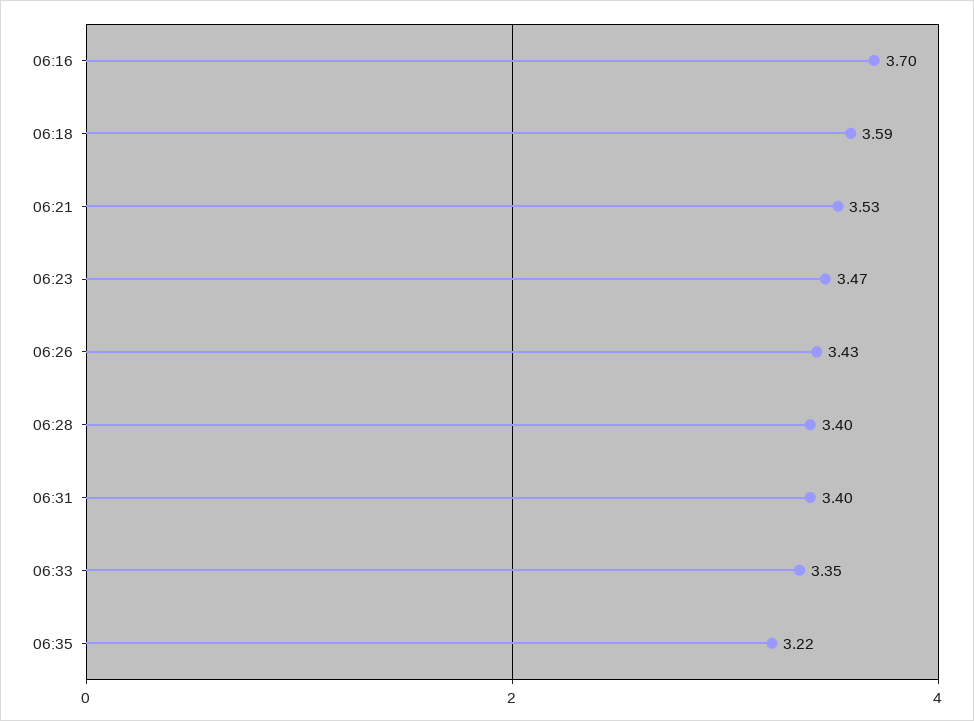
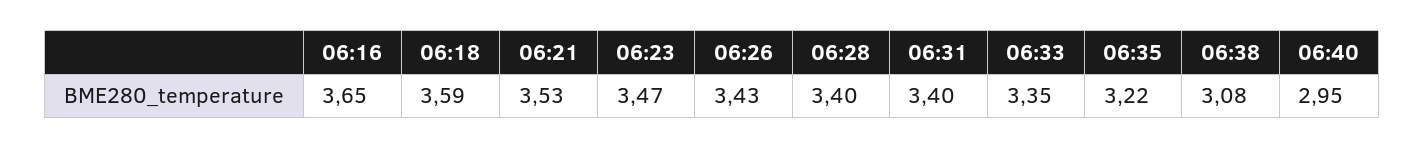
06:16: 3.7 -> 3.65
06:38: none -> 3.08
06:40: none -> 2.95

